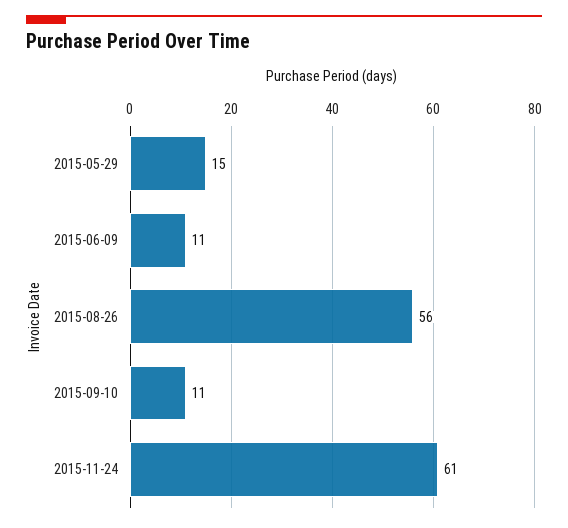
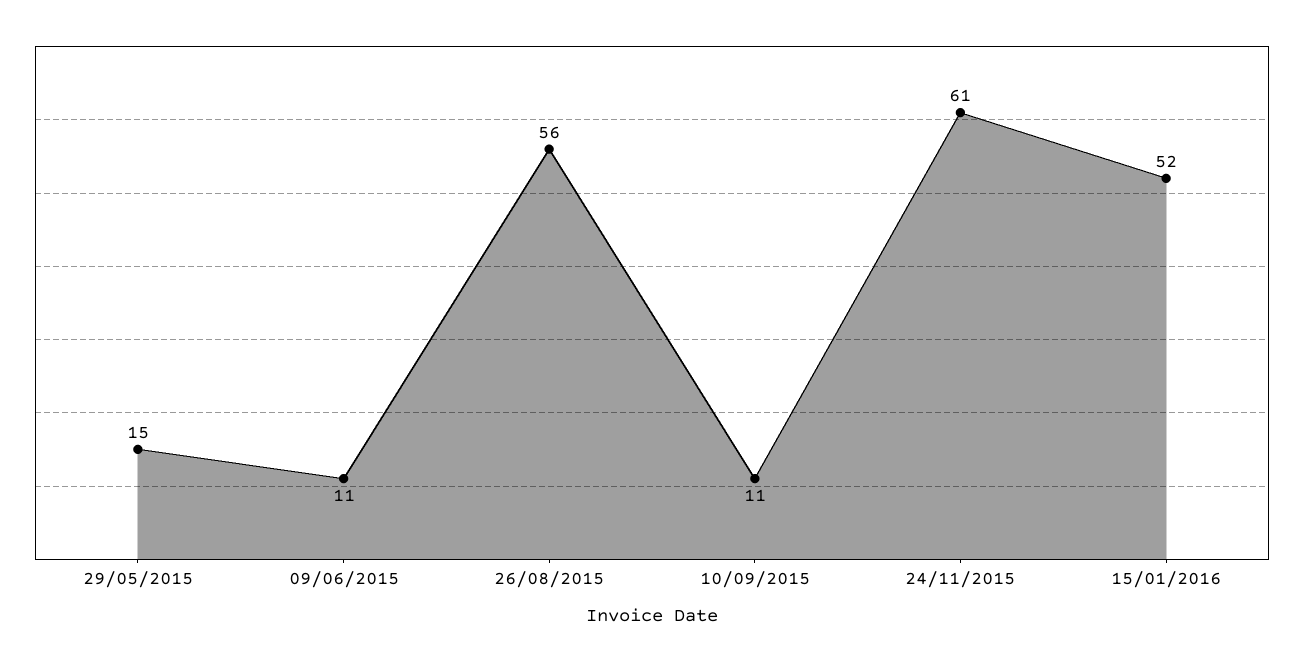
15/01/2016: none -> 52

